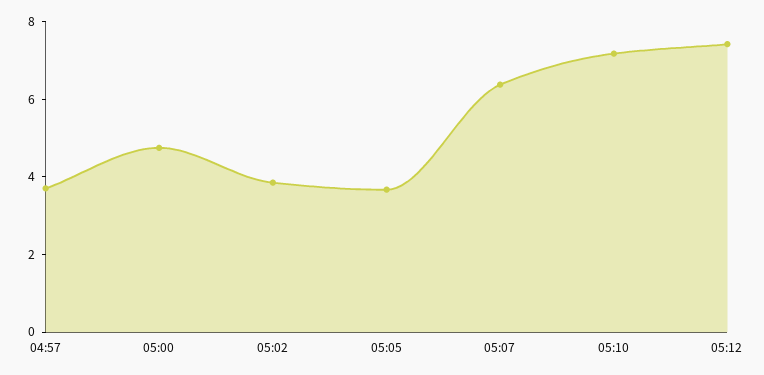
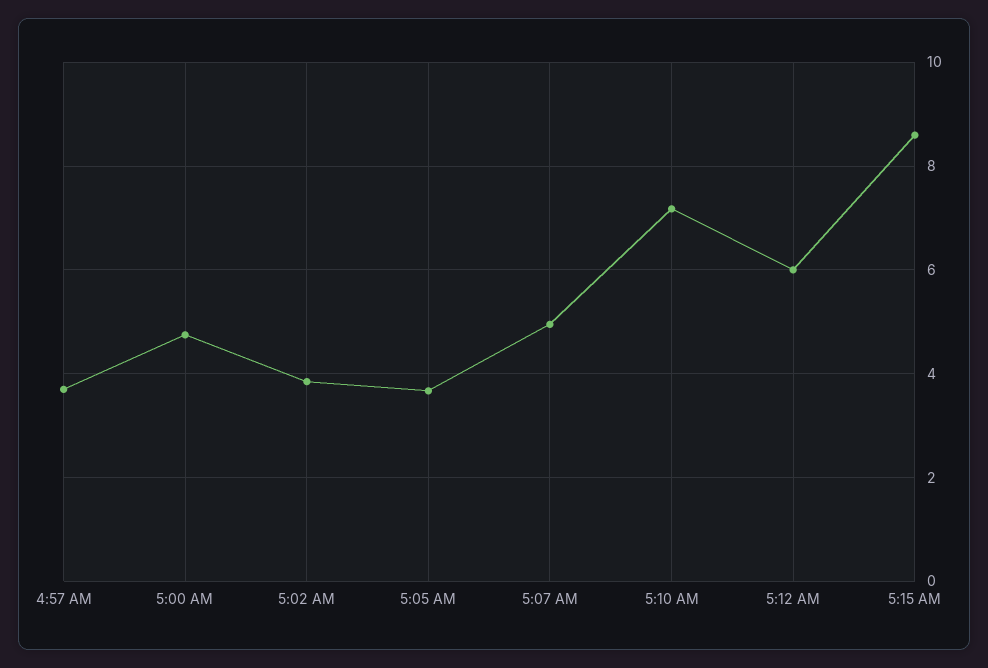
05:07: 6.5 -> 5
05:12: 7.5 -> 6
5:15 AM: none -> 8.6

